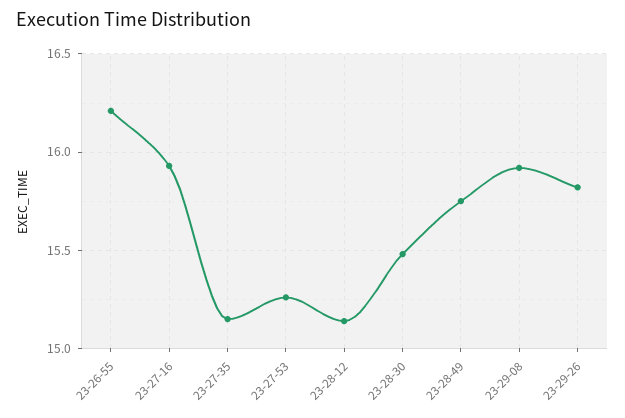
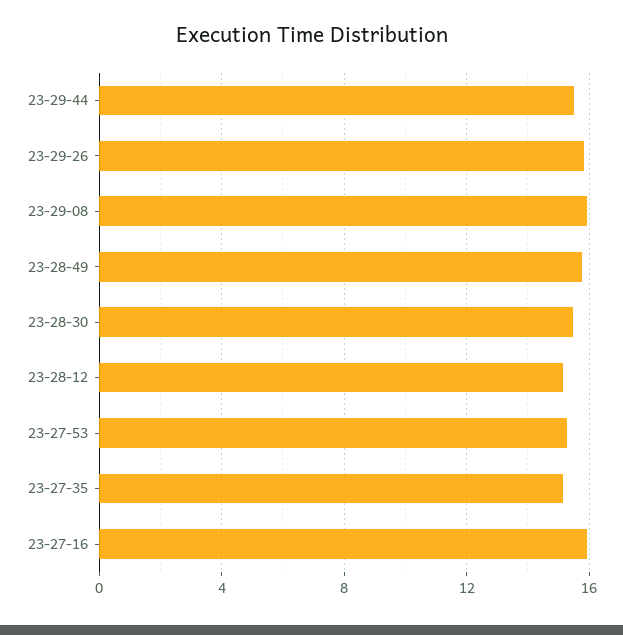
23-26-55: 16.2 -> none
23-29-44: none -> 15.5

